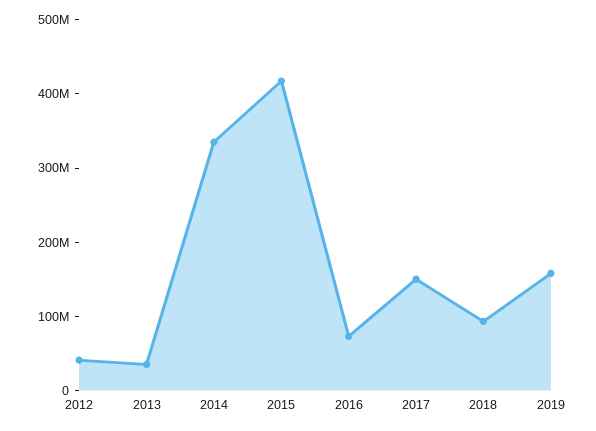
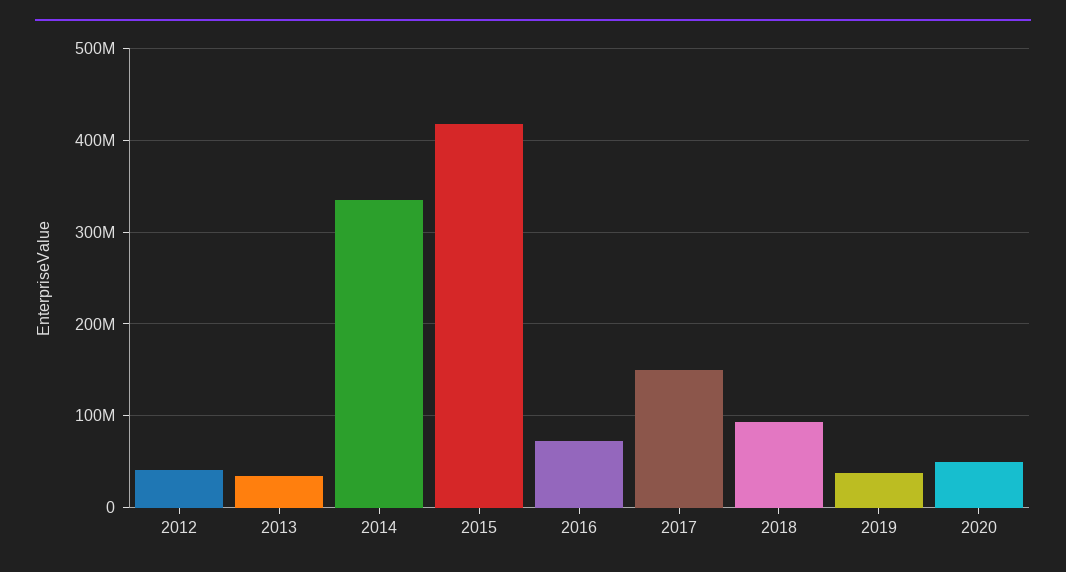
2019: 160000000 -> 40000000
2020: none -> 50000000

